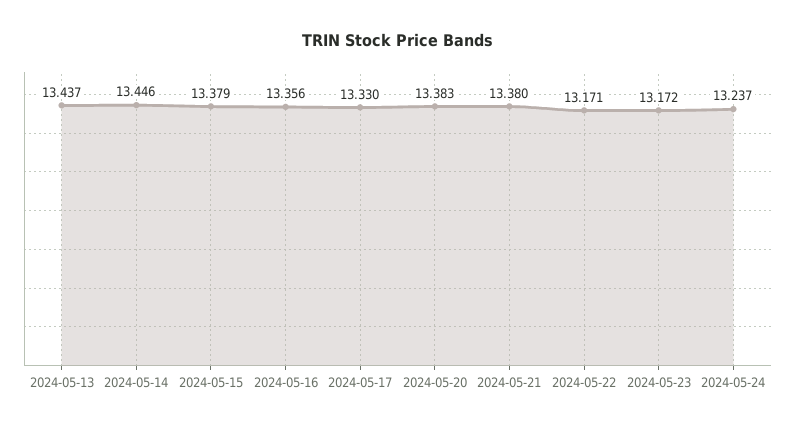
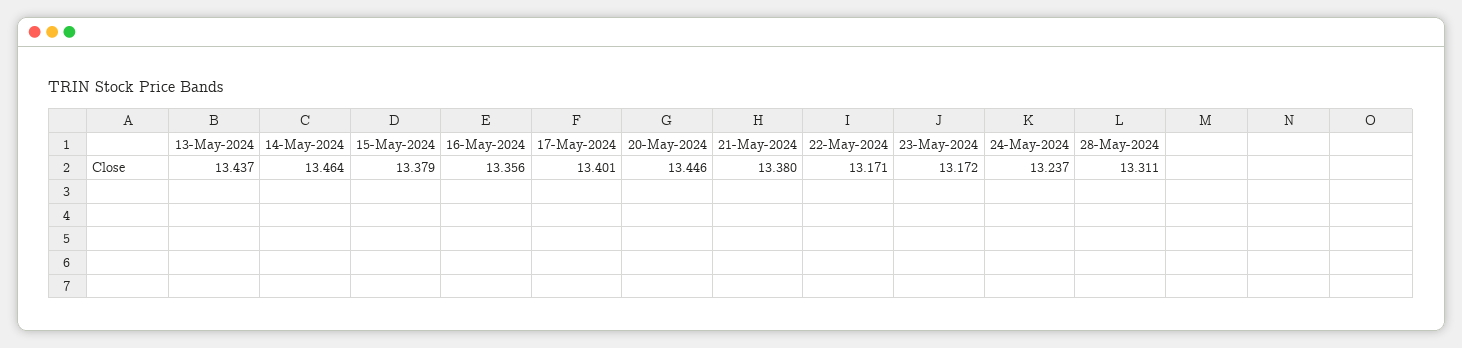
2024-05-14: 13.446 -> 13.464
2024-05-17: 13.33 -> 13.401
2024-05-20: 13.383 -> 13.446
28-May-2024: none -> 13.311

